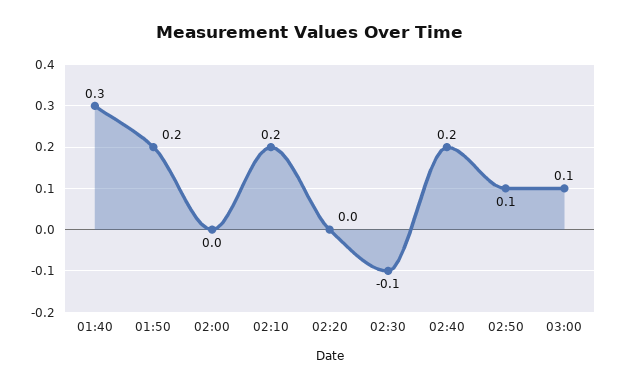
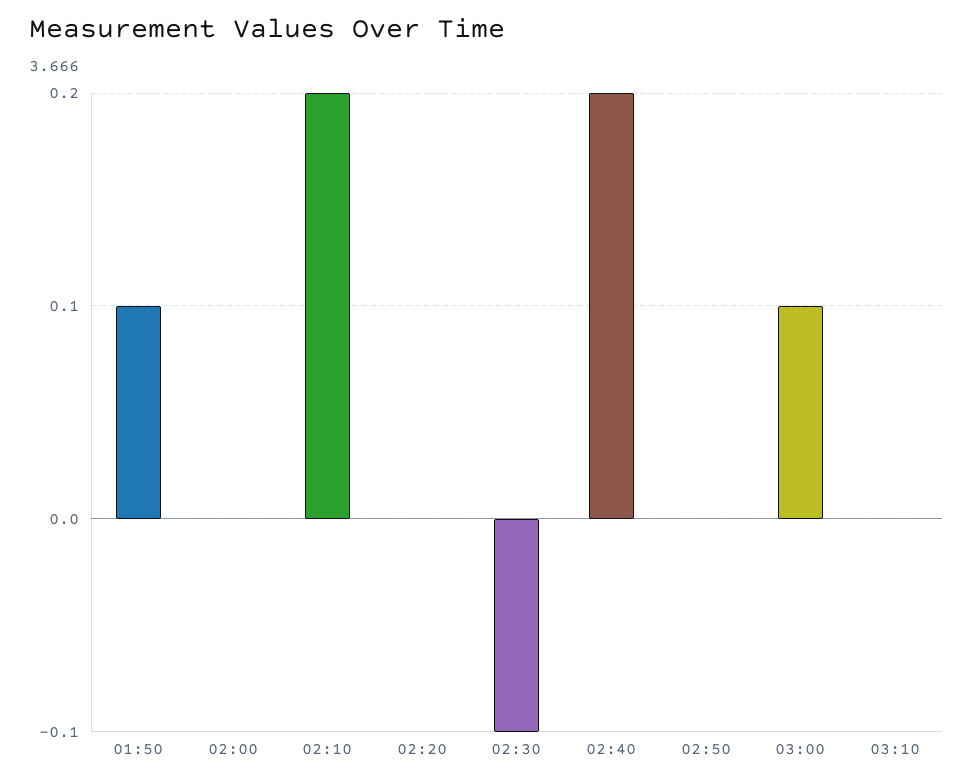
01:40: 0.3 -> none
01:50: 0.2 -> 0.1
02:50: 0.1 -> 0
03:10: none -> 0

